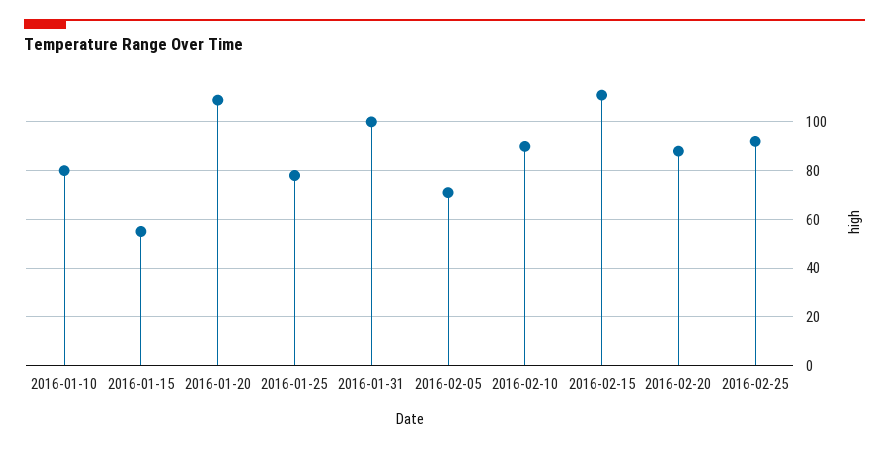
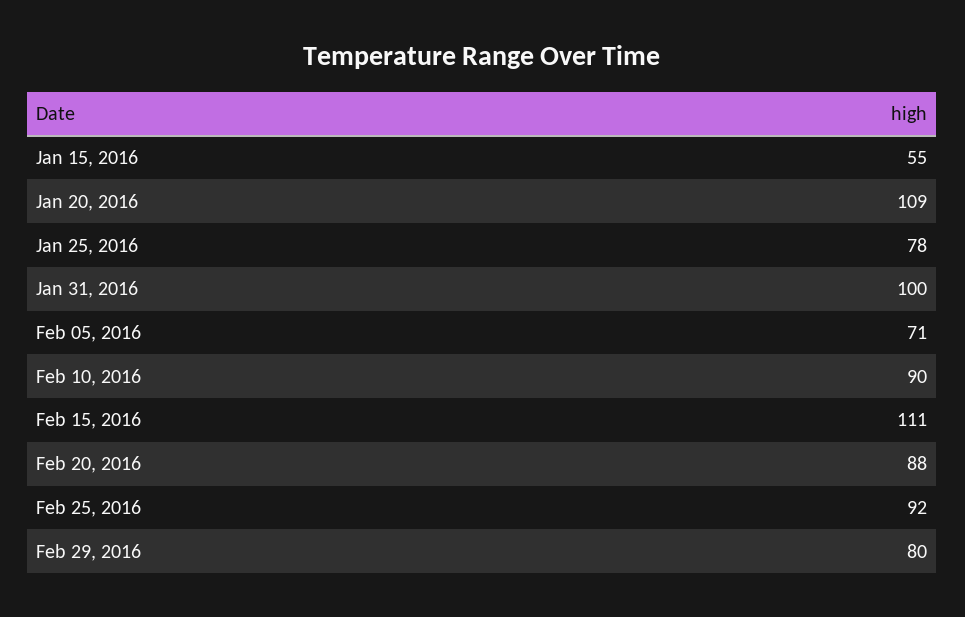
2016-01-10: 80 -> none
Feb 29, 2016: none -> 80

